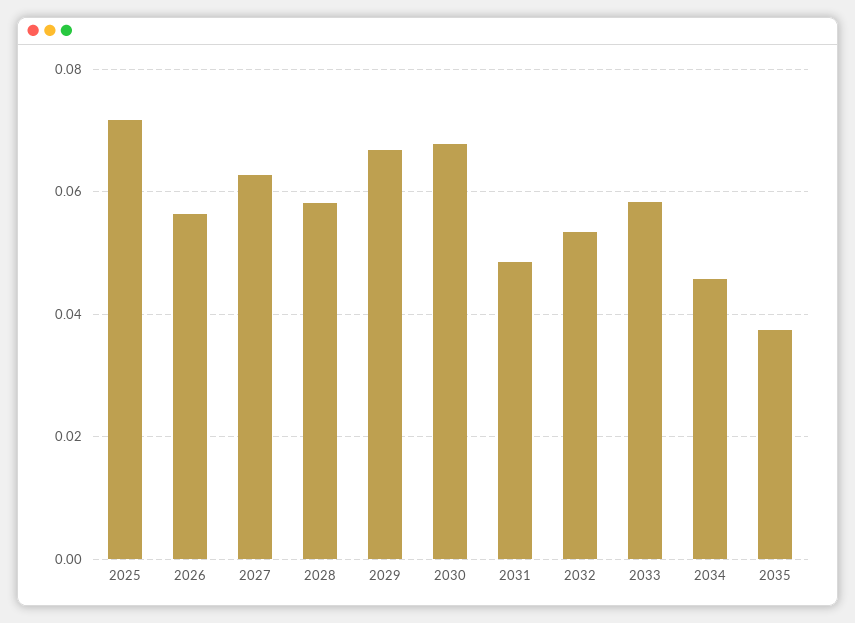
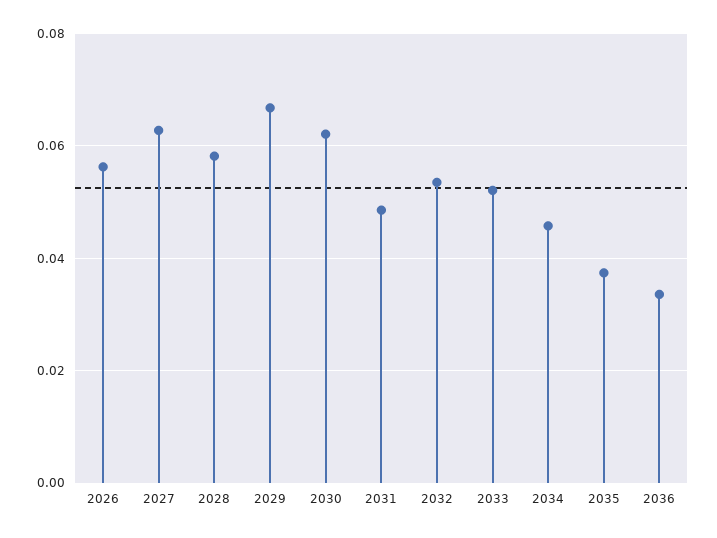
2025: 0.072 -> none
2030: 0.068 -> 0.062
2033: 0.058 -> 0.052
2036: none -> 0.034

